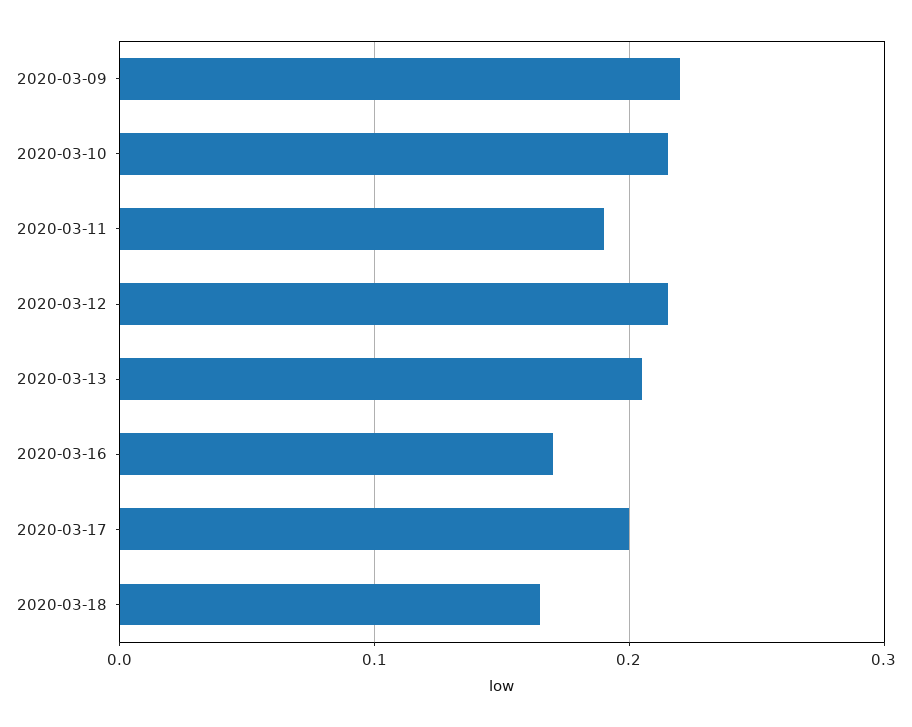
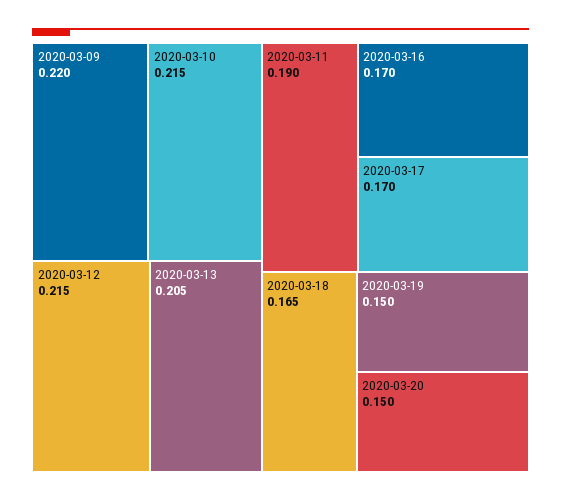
2020-03-17: 0.2 -> 0.17
2020-03-19: none -> 0.15
2020-03-20: none -> 0.15

